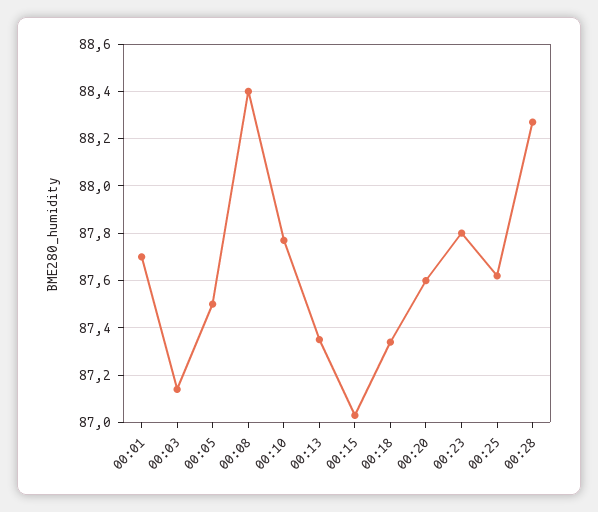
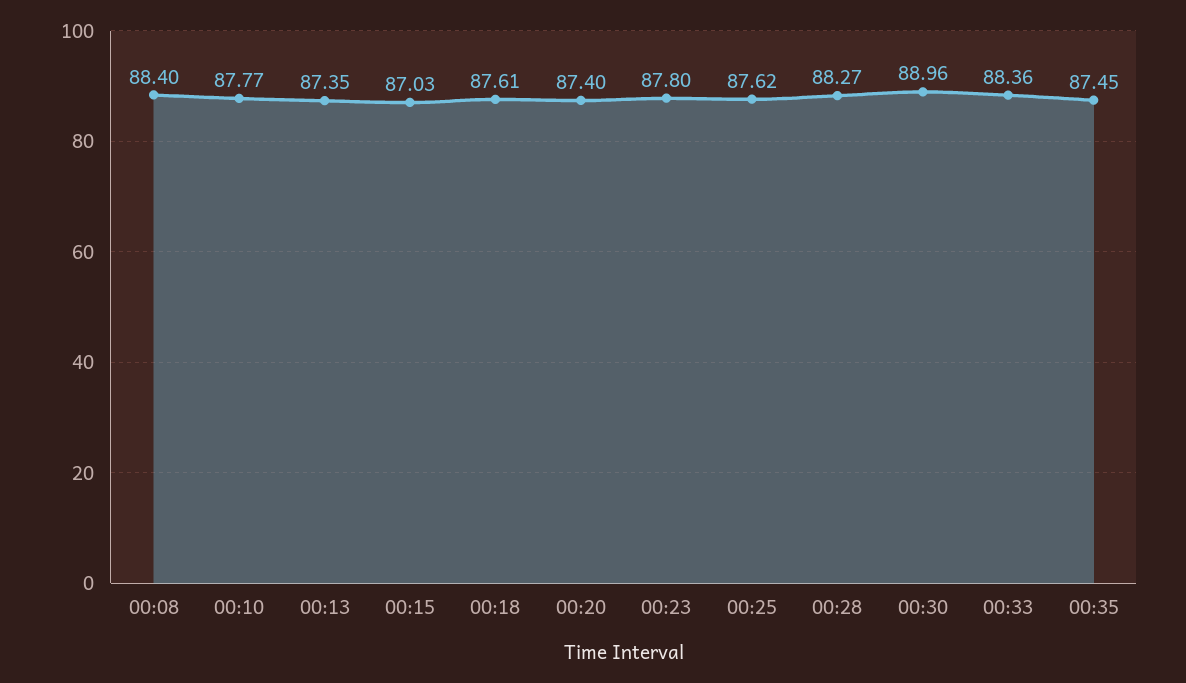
00:01: 87.7 -> none
00:03: 87.15 -> none
00:05: 87.5 -> none
00:18: 87.35 -> 87.61
00:20: 87.6 -> 87.4
00:30: none -> 88.96
00:33: none -> 88.36
00:35: none -> 87.45

